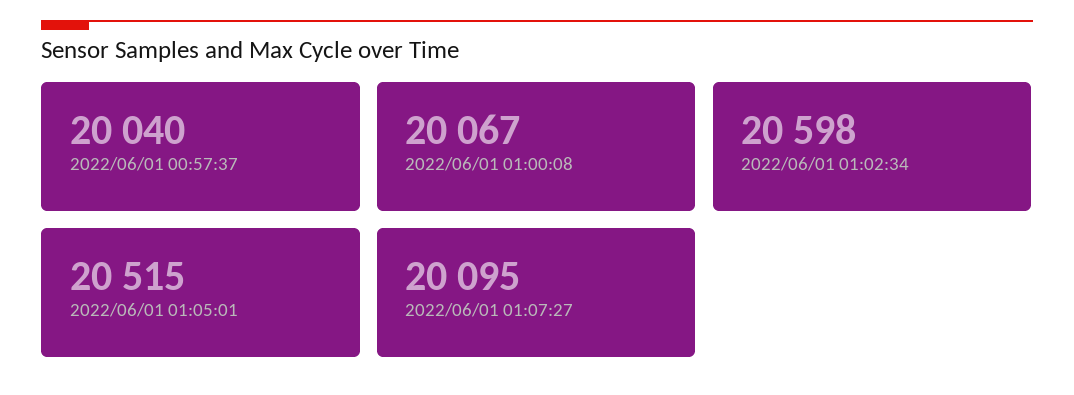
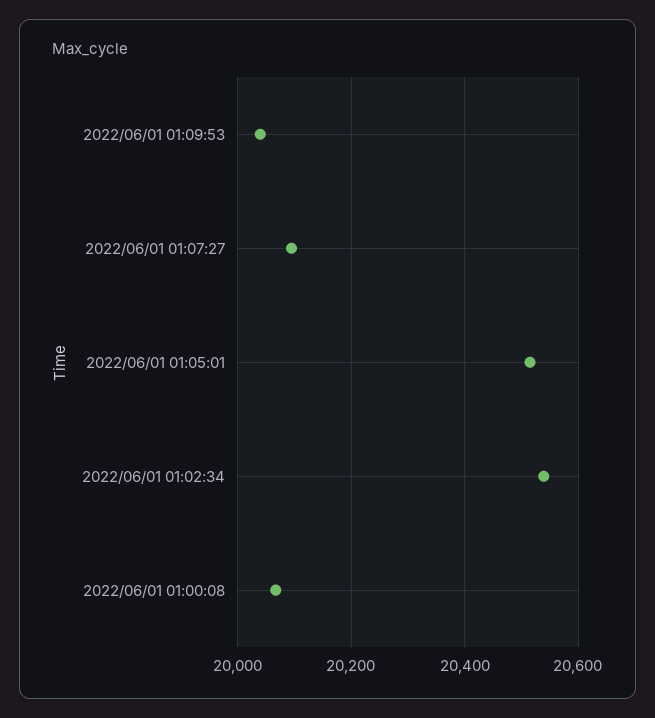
2022/06/01 00:57:37: 20040 -> none
2022/06/01 01:02:34: 20598 -> 20540
2022/06/01 01:09:53: none -> 20040

